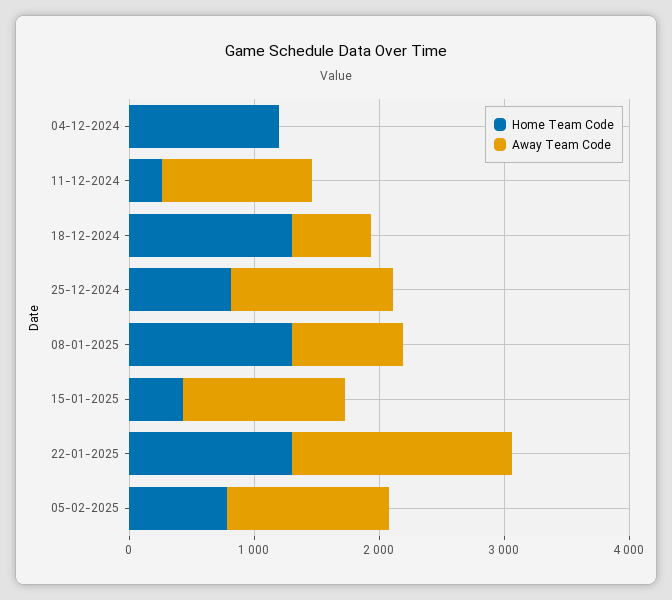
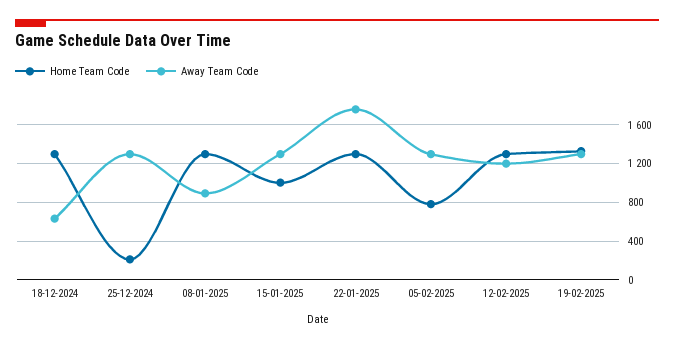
Home Team Code, 04-12-2024: 1200 -> none
Away Team Code, 04-12-2024: 0 -> none
Home Team Code, 11-12-2024: 200 -> none
Away Team Code, 11-12-2024: 1200 -> none
Home Team Code, 25-12-2024: 800 -> 200
Home Team Code, 15-01-2025: 400 -> 1000
Home Team Code, 12-02-2025: none -> 1300
Away Team Code, 12-02-2025: none -> 1200
Home Team Code, 19-02-2025: none -> 1300
Away Team Code, 19-02-2025: none -> 1300

